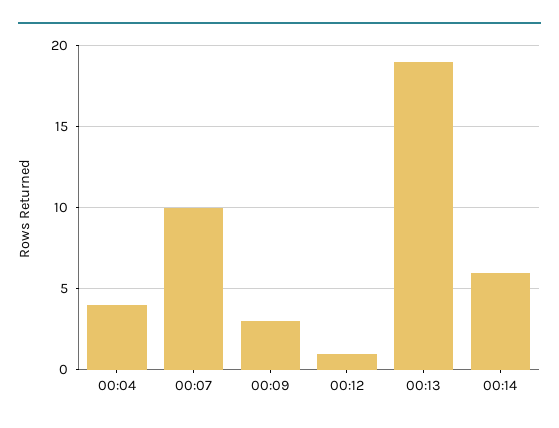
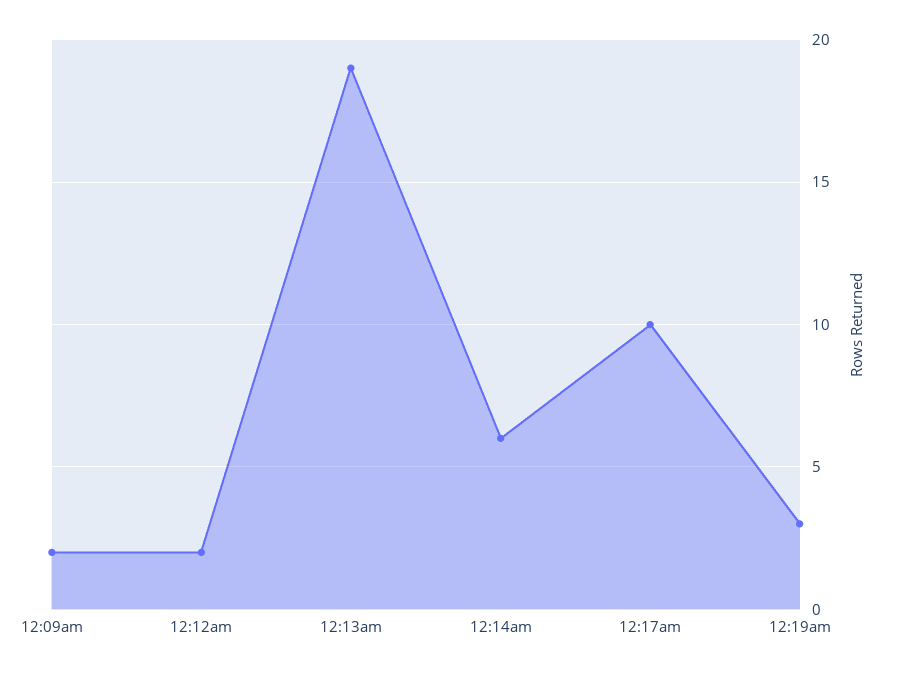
00:04: 4 -> none
00:07: 10 -> none
00:09: 3 -> 2
00:12: 1 -> 2
12:17am: none -> 10
12:19am: none -> 3

